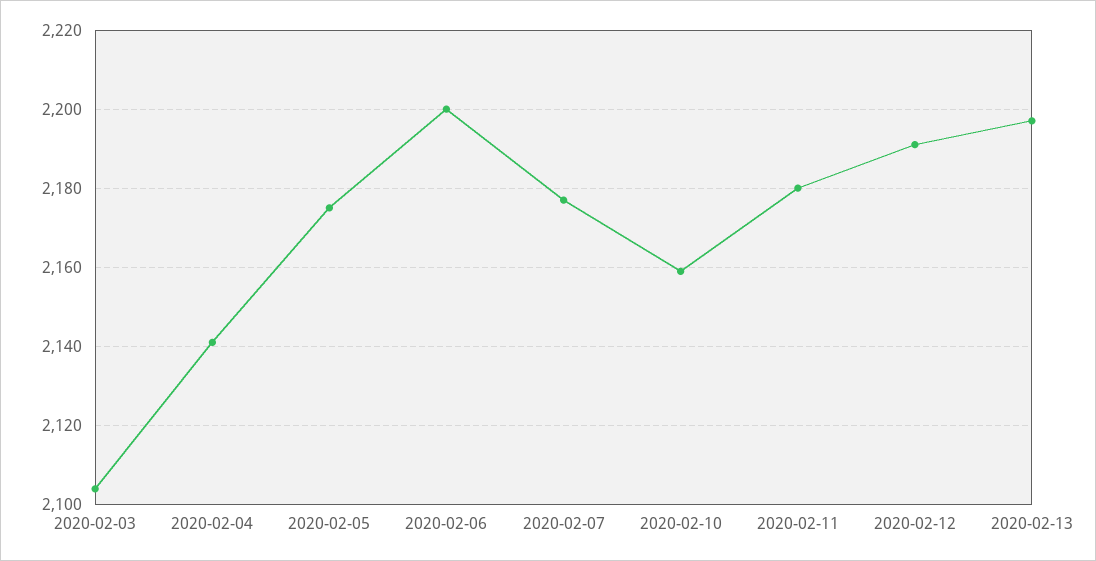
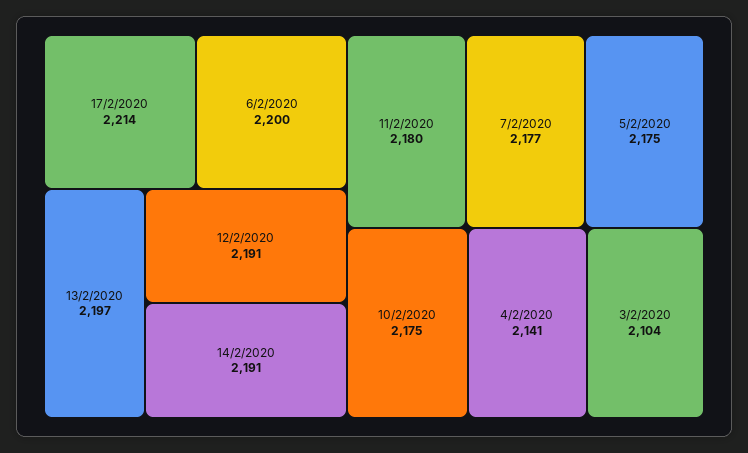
2020-02-10: 2160 -> 2175
17/2/2020: none -> 2214
14/2/2020: none -> 2191

